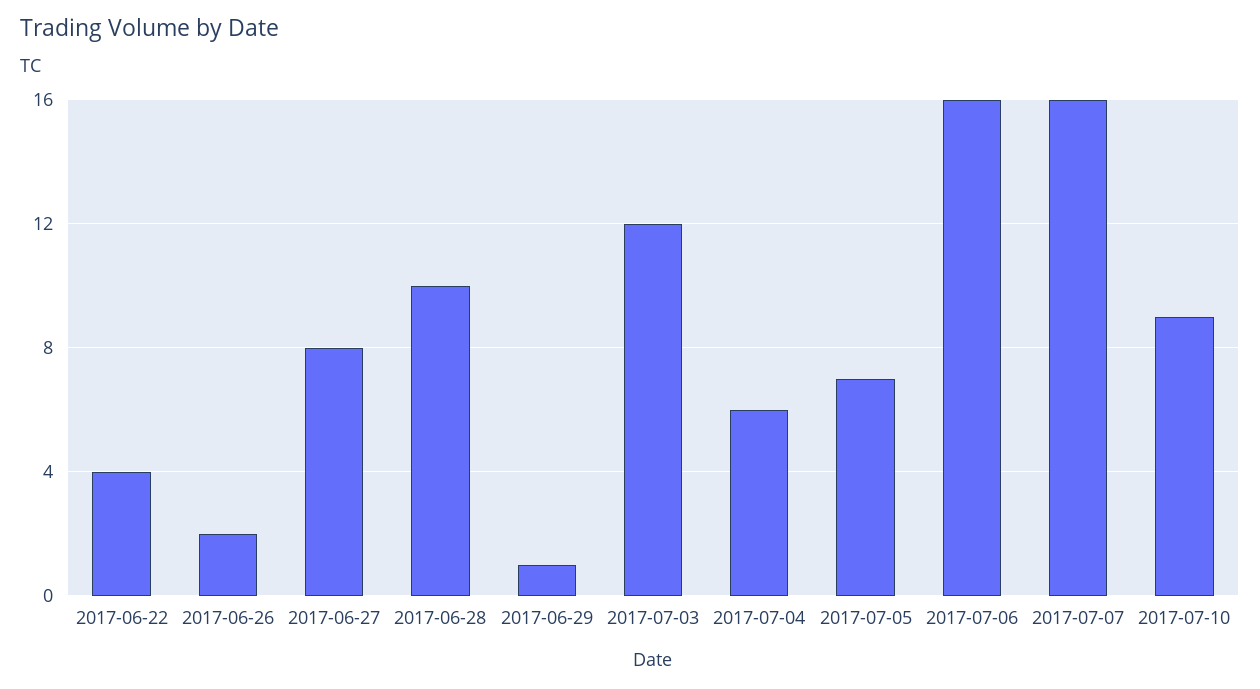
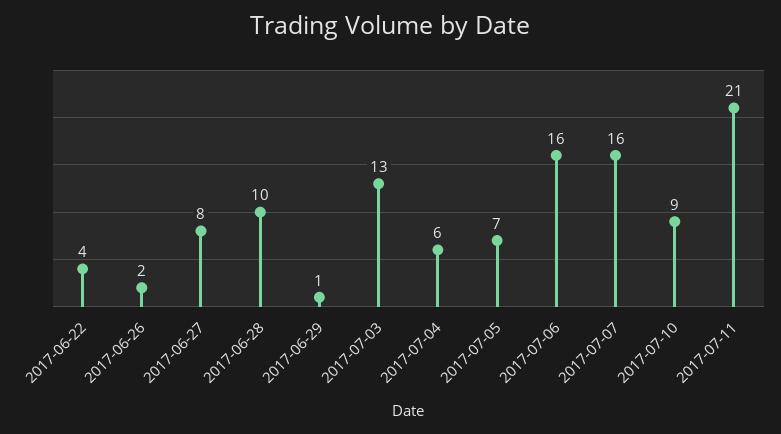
2017-07-03: 12 -> 13
2017-07-11: none -> 21

